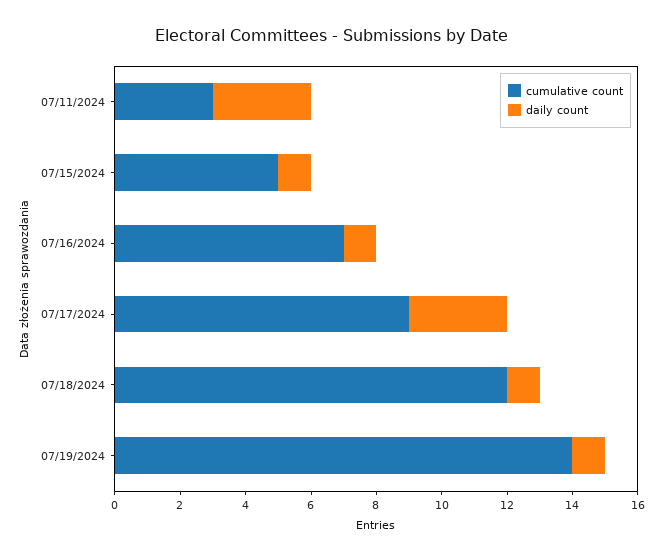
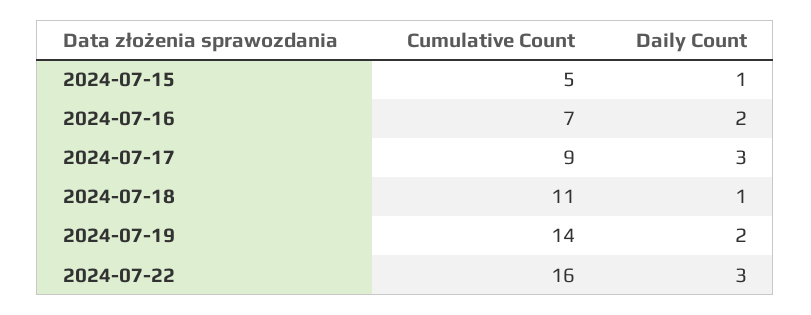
cumulative count, 07/11/2024: 3 -> none
daily count, 07/11/2024: 3 -> none
daily count, 07/16/2024: 1 -> 2
cumulative count, 07/18/2024: 12 -> 11
daily count, 07/19/2024: 1 -> 2
cumulative count, 2024-07-22: none -> 16
daily count, 2024-07-22: none -> 3

